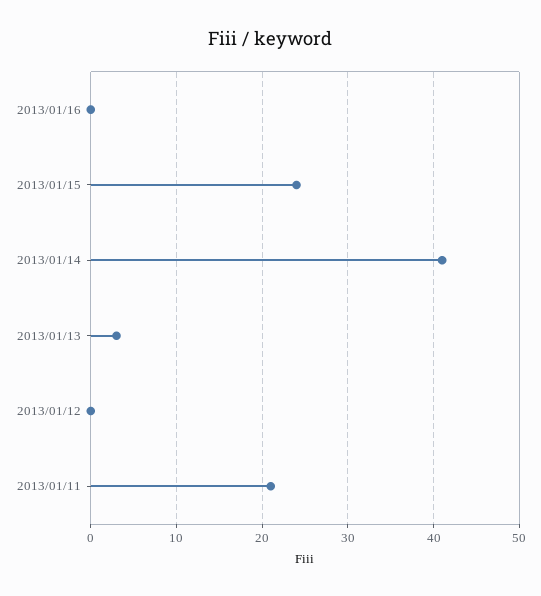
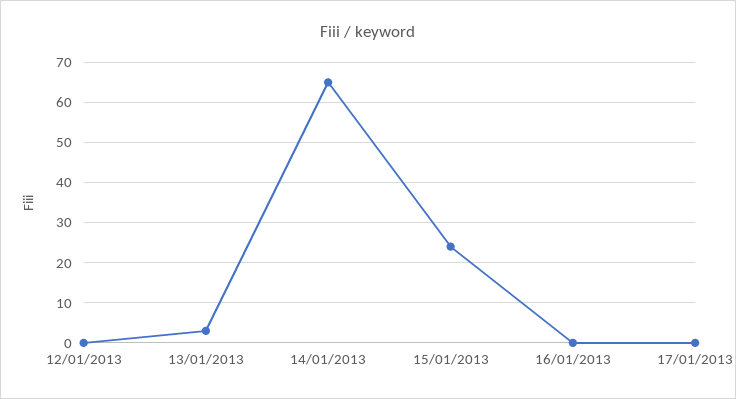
2013/01/14: 41 -> 65
2013/01/11: 21 -> none
17/01/2013: none -> 0

